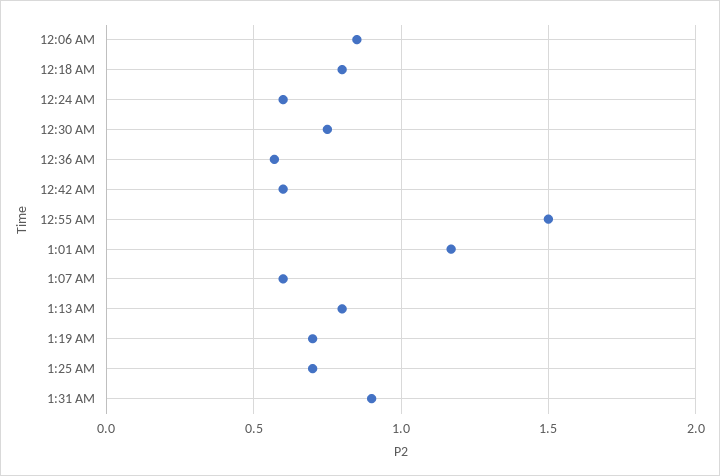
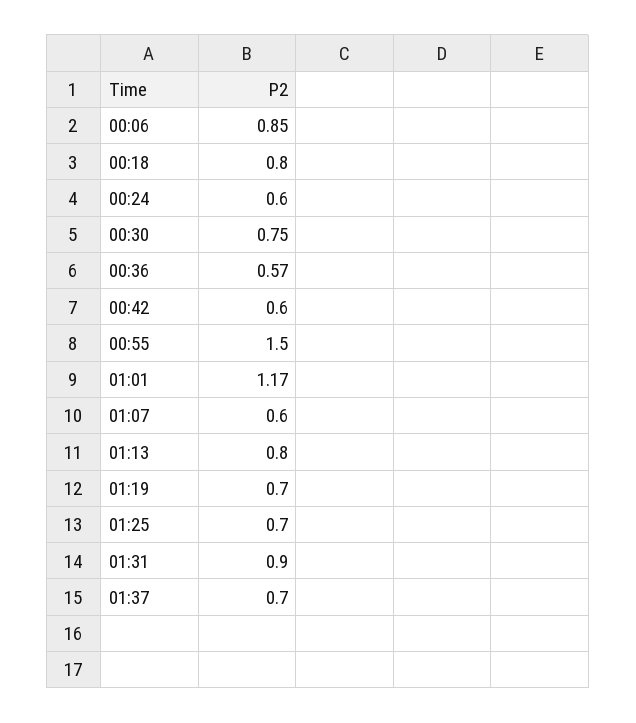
01:37: none -> 0.7

